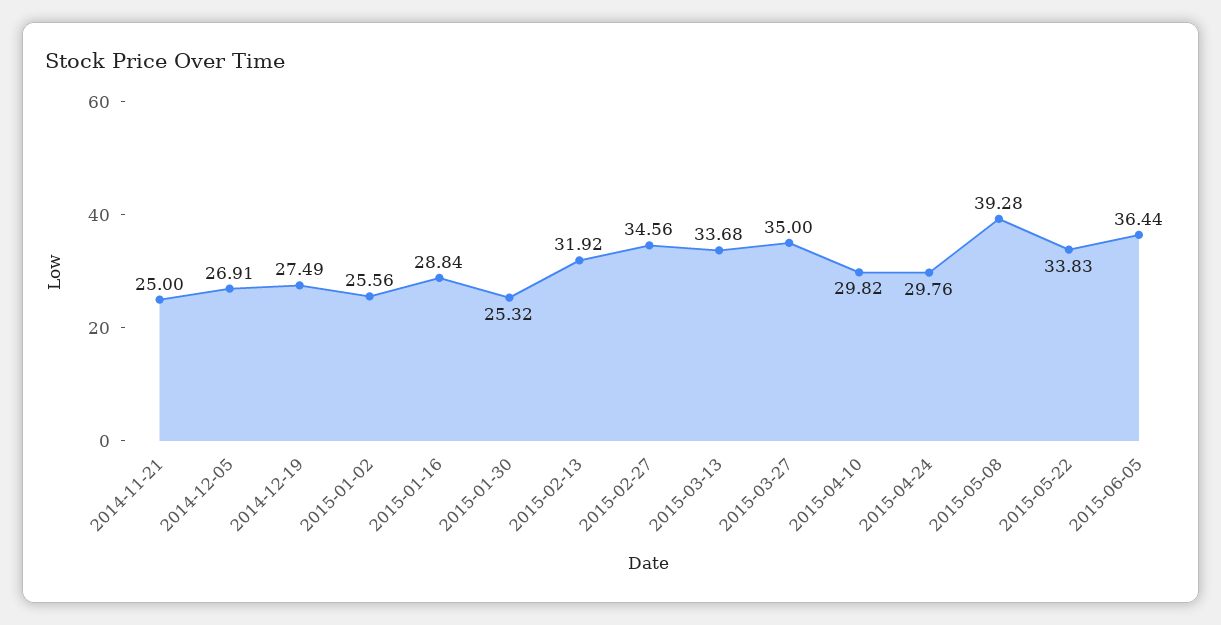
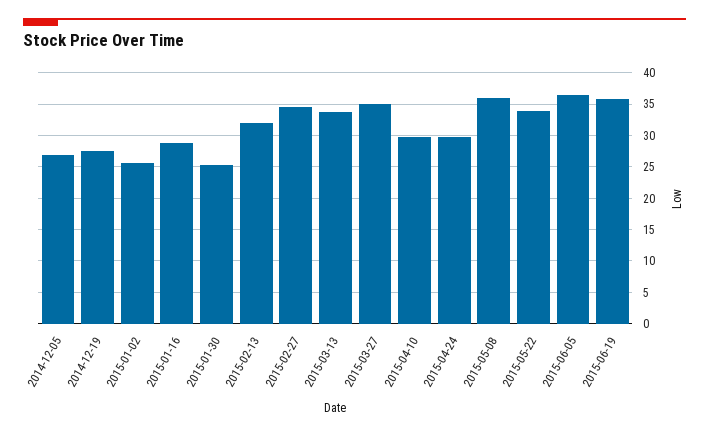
2014-11-21: 25 -> none
2015-05-08: 39.28 -> 36
2015-06-19: none -> 36

